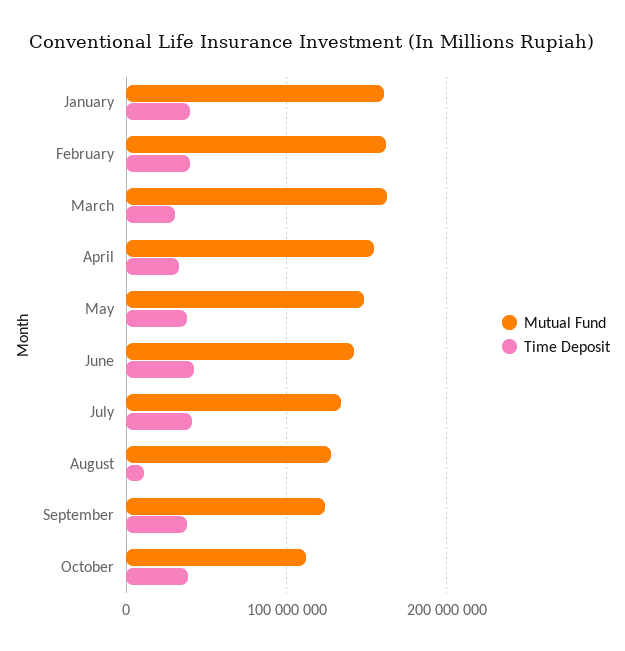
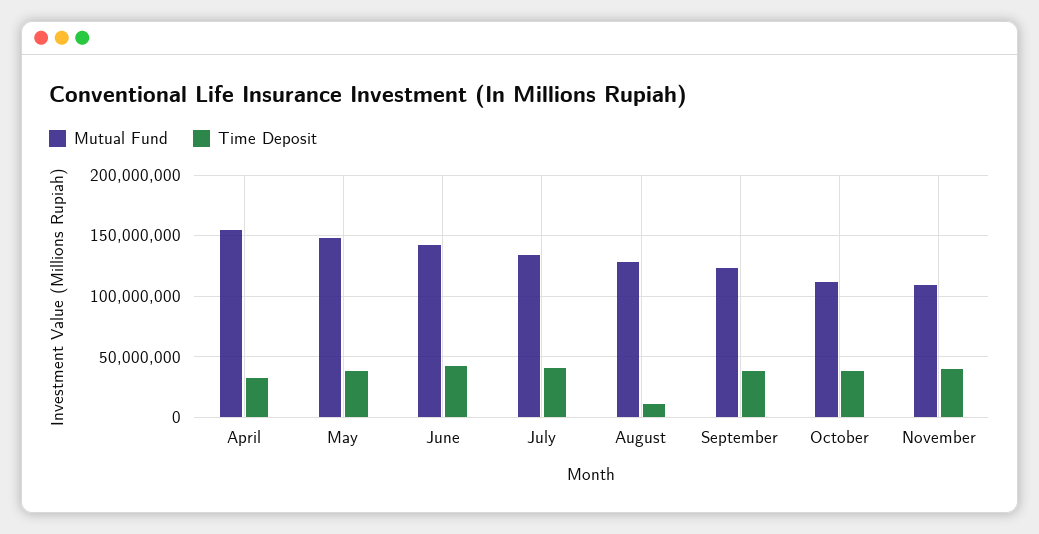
Mutual Fund, January: 160000000 -> none
Time Deposit, January: 40000000 -> none
Mutual Fund, February: 160000000 -> none
Time Deposit, February: 40000000 -> none
Mutual Fund, March: 160000000 -> none
Time Deposit, March: 30000000 -> none
Mutual Fund, November: none -> 110000000
Time Deposit, November: none -> 40000000

